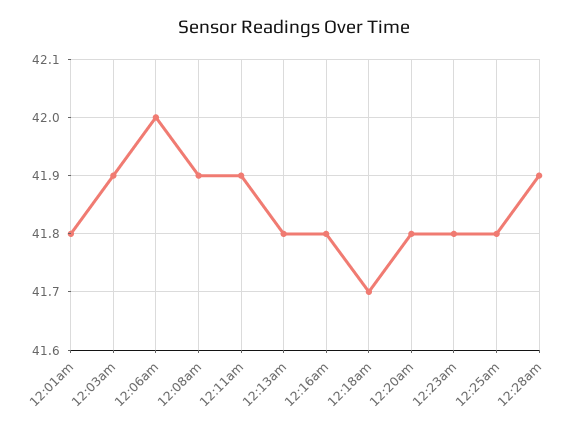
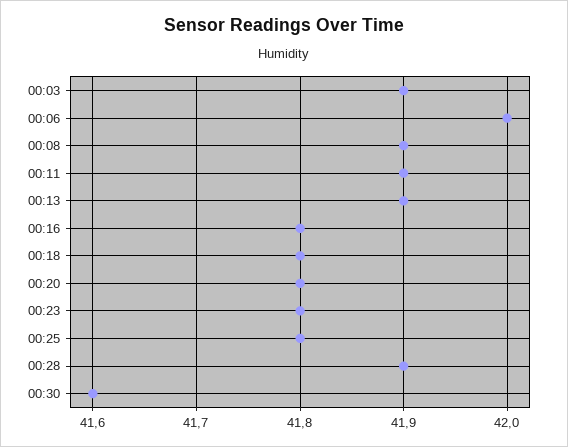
12:01am: 41.8 -> none
12:13am: 41.8 -> 41.9
12:18am: 41.7 -> 41.8
00:30: none -> 41.6

